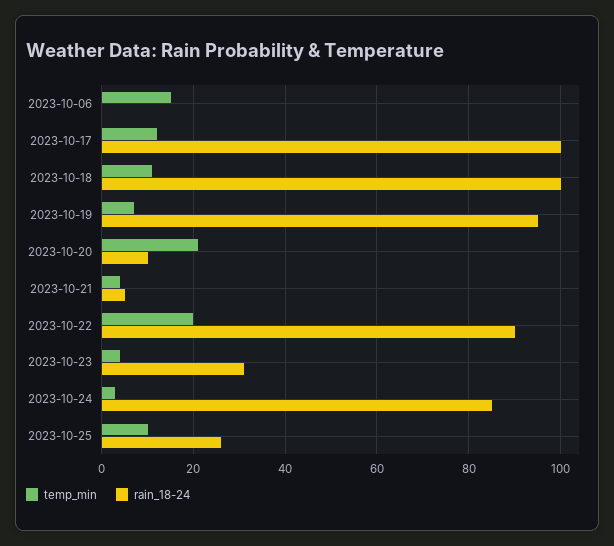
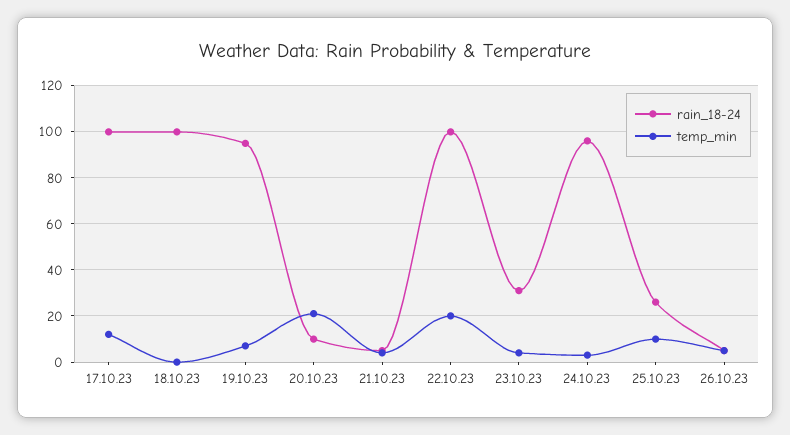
temp_min, 2023-10-06: 15 -> none
rain_18-24, 2023-10-06: 0 -> none
temp_min, 2023-10-18: 10 -> 0
rain_18-24, 2023-10-22: 90 -> 100
rain_18-24, 2023-10-24: 85 -> 95
rain_18-24, 26.10.23: none -> 5
temp_min, 26.10.23: none -> 5

